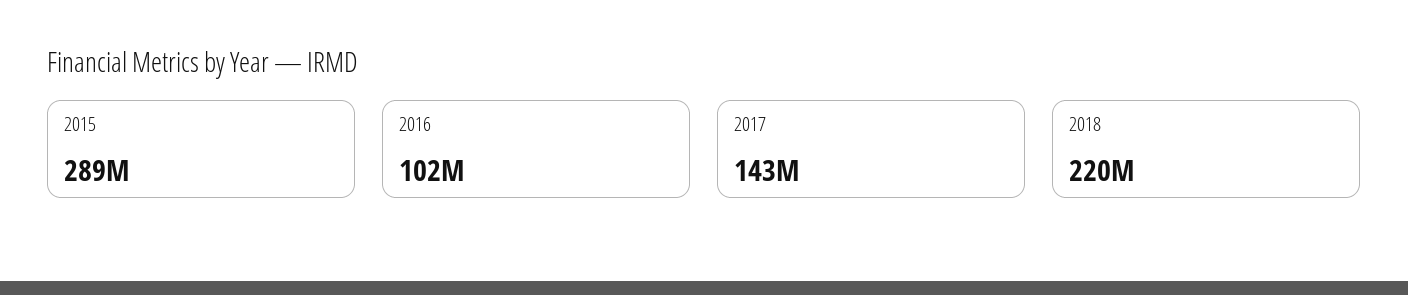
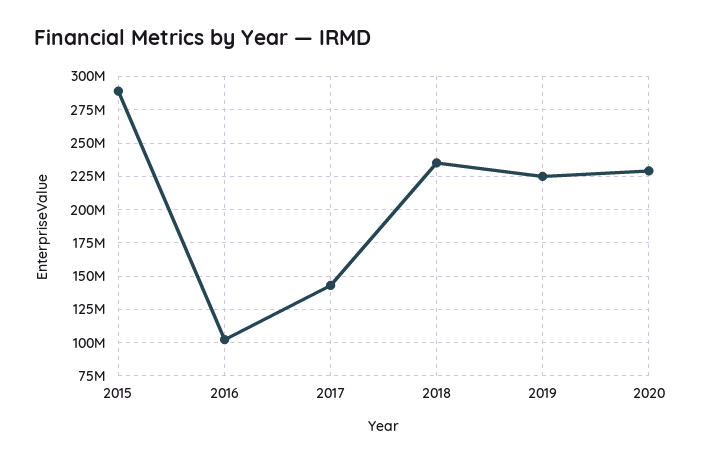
2018: 220000000 -> 235000000
2019: none -> 225000000
2020: none -> 230000000

